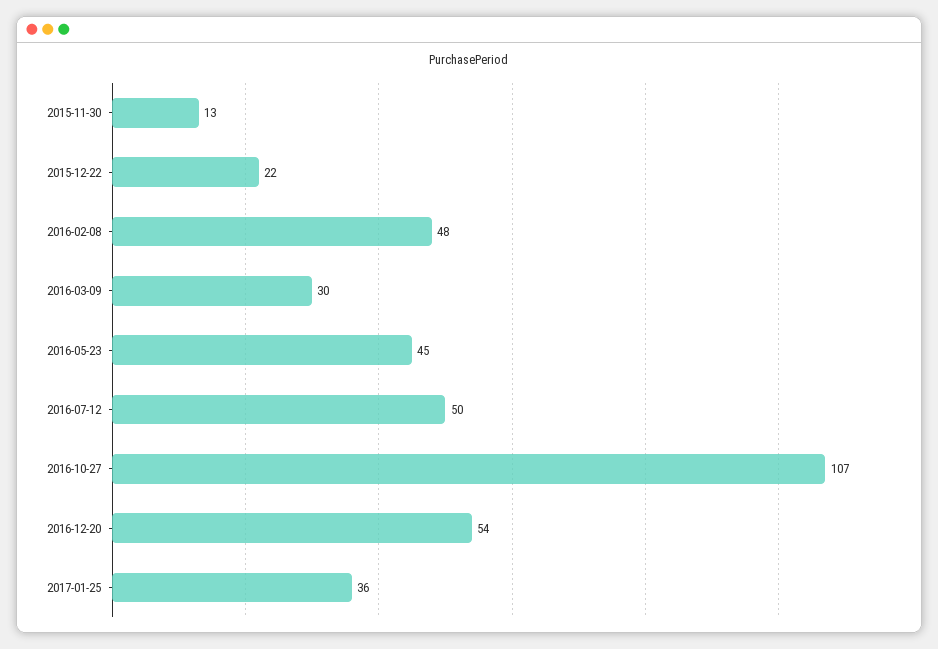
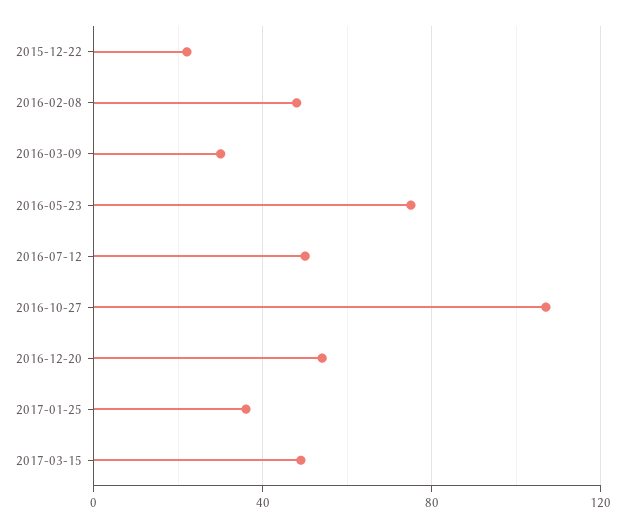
2015-11-30: 13 -> none
2016-05-23: 45 -> 75
2017-03-15: none -> 50

